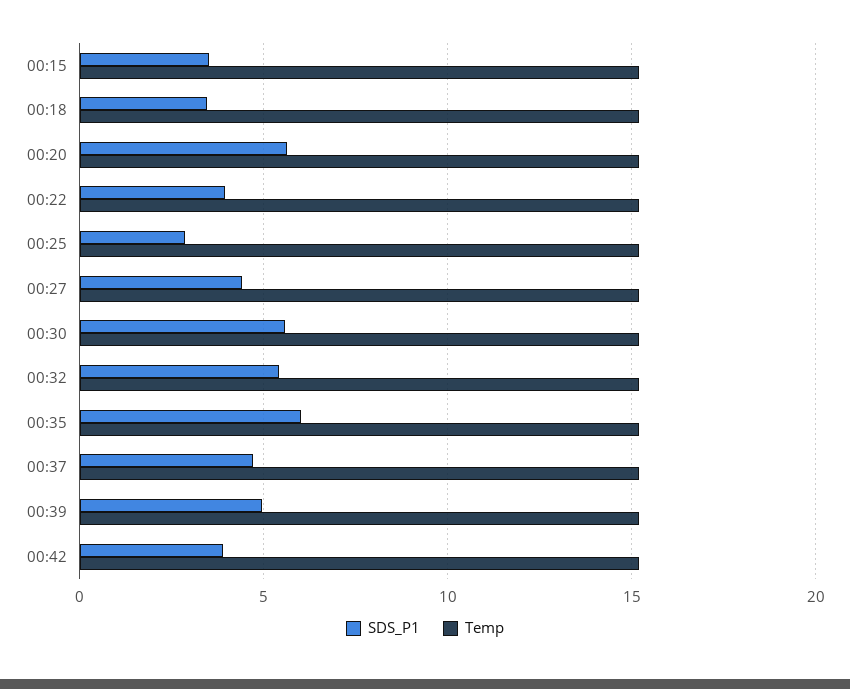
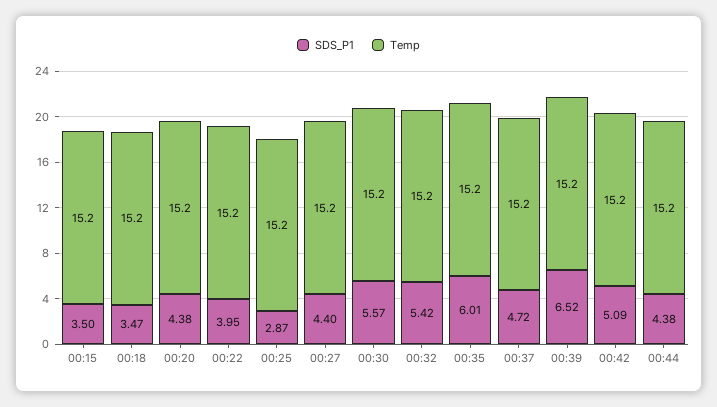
SDS_P1, 00:20: 5.5 -> 4.38
SDS_P1, 00:39: 5 -> 6.52
SDS_P1, 00:42: 4 -> 5.09
SDS_P1, 00:44: none -> 4.38
Temp, 00:44: none -> 15.2

